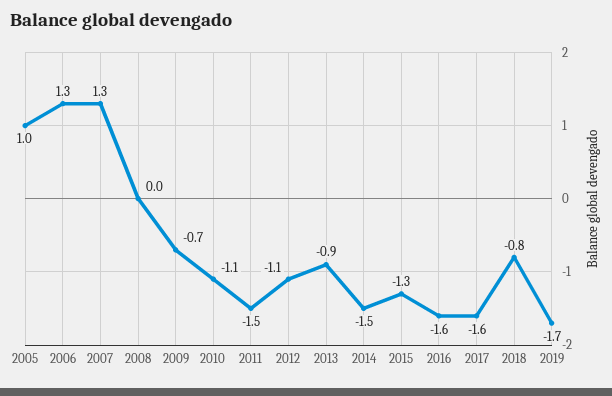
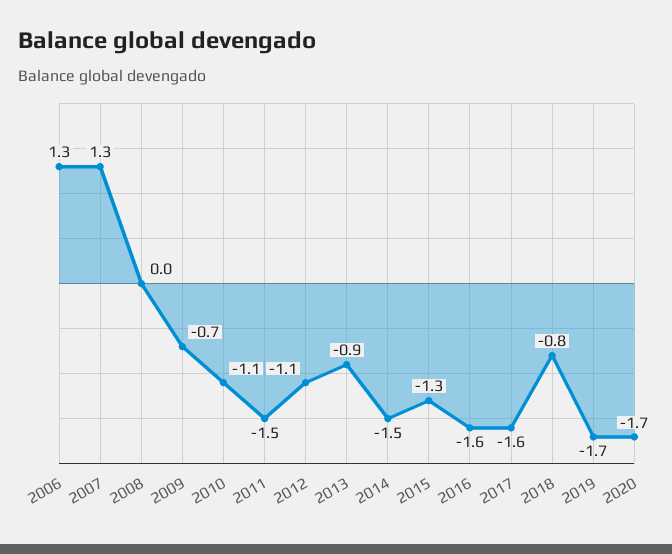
2005: 1 -> none
2020: none -> -1.7

